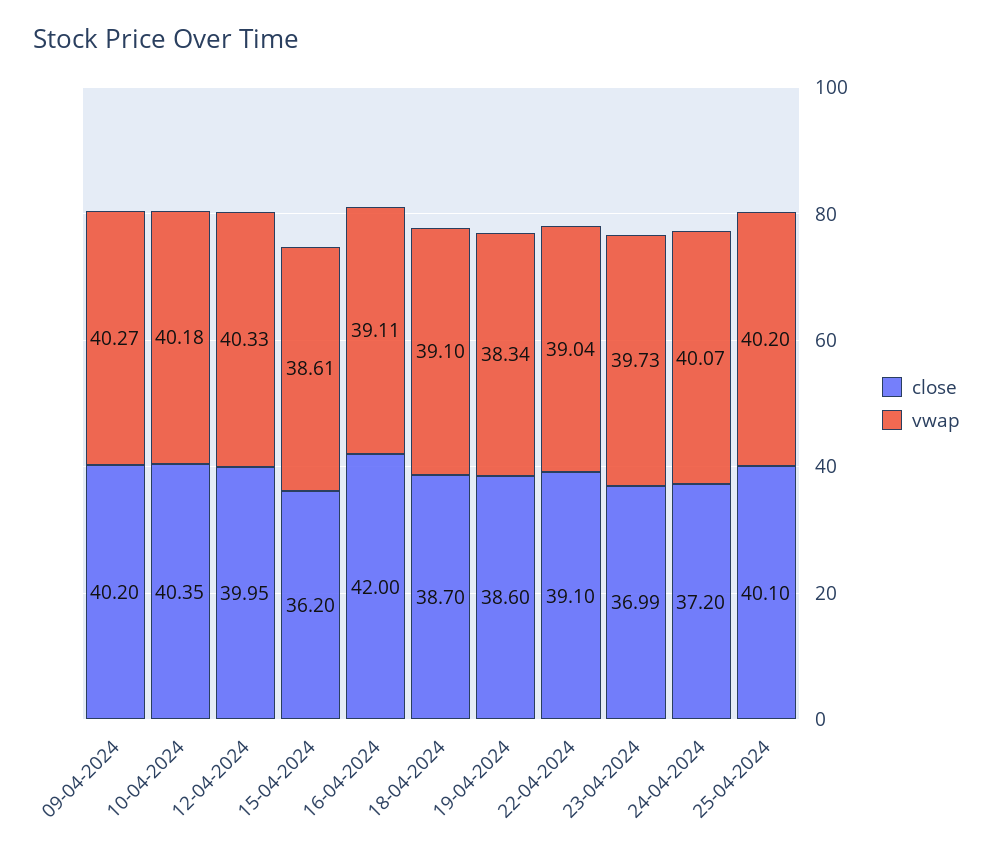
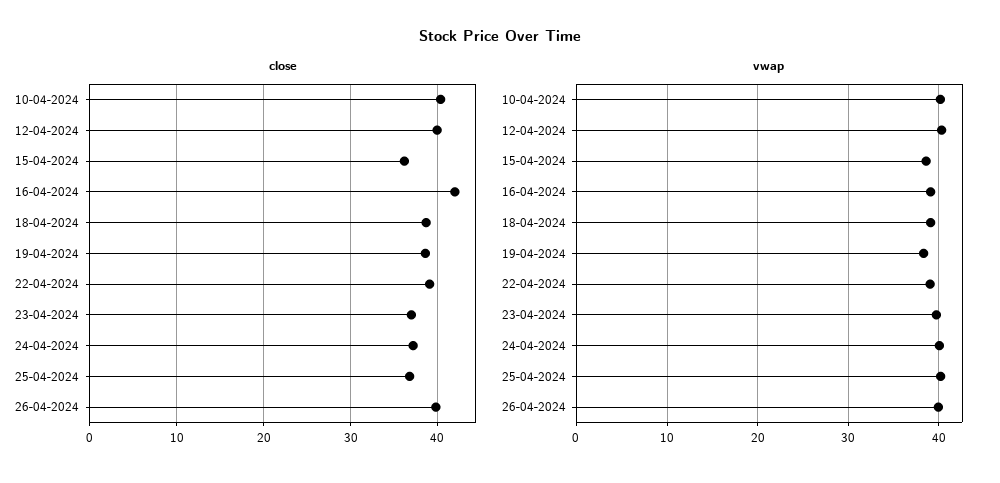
close, 09-04-2024: 40.2 -> none
vwap, 09-04-2024: 40.27 -> none
close, 25-04-2024: 40.1 -> 37
close, 26-04-2024: none -> 40
vwap, 26-04-2024: none -> 40

